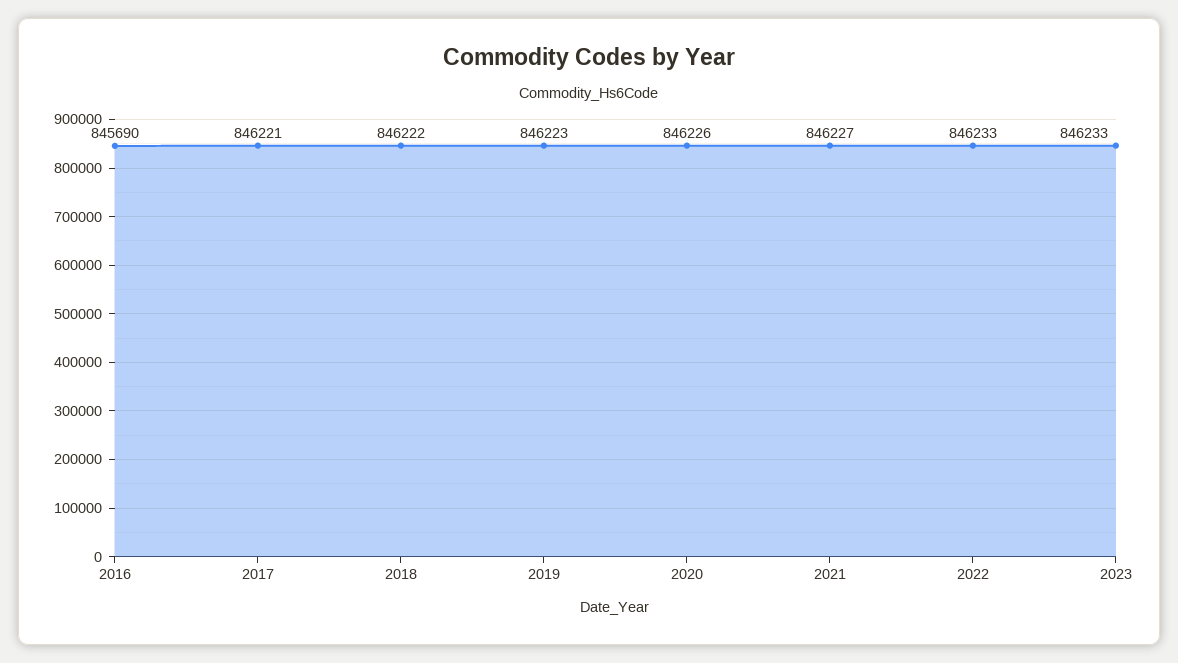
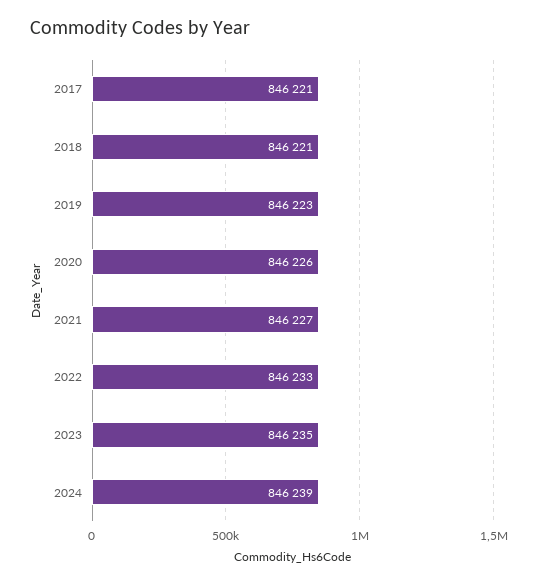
2016: 845690 -> none
2018: 846222 -> 846221
2023: 846233 -> 846235
2024: none -> 846239

